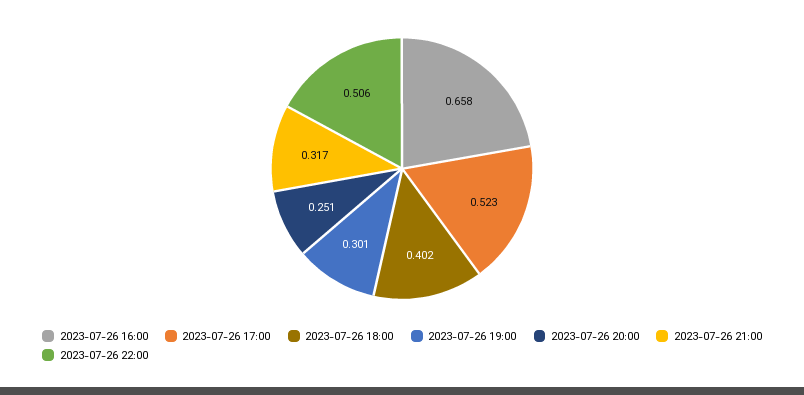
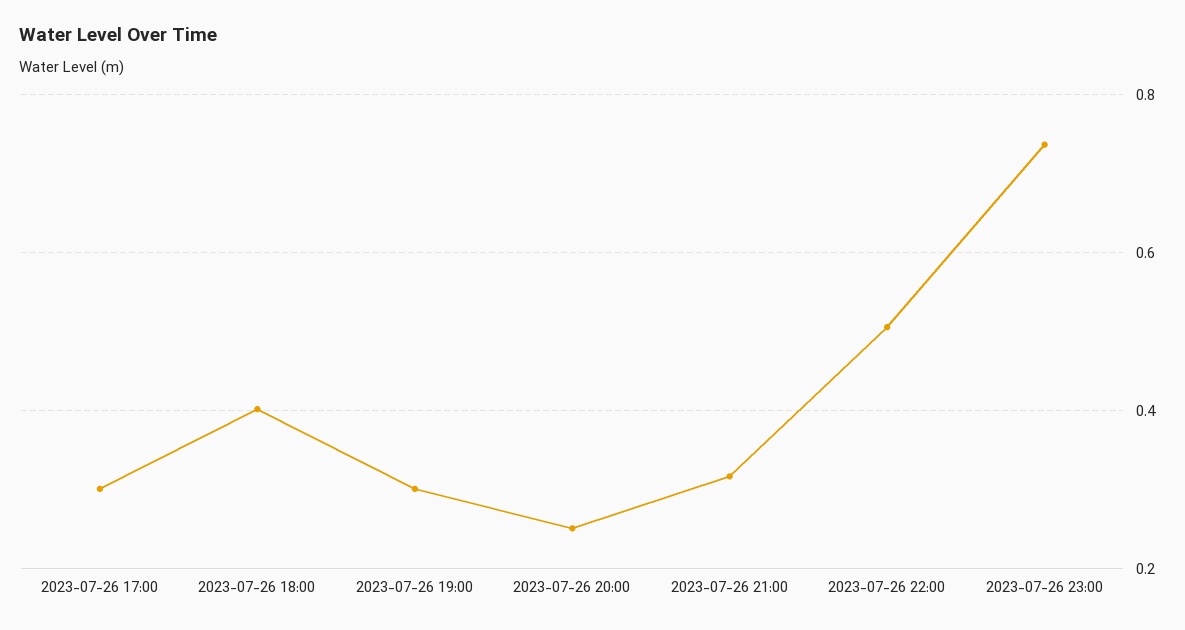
2023-07-26 16:00: 0.658 -> none
2023-07-26 17:00: 0.523 -> 0.3
2023-07-26 23:00: none -> 0.74

